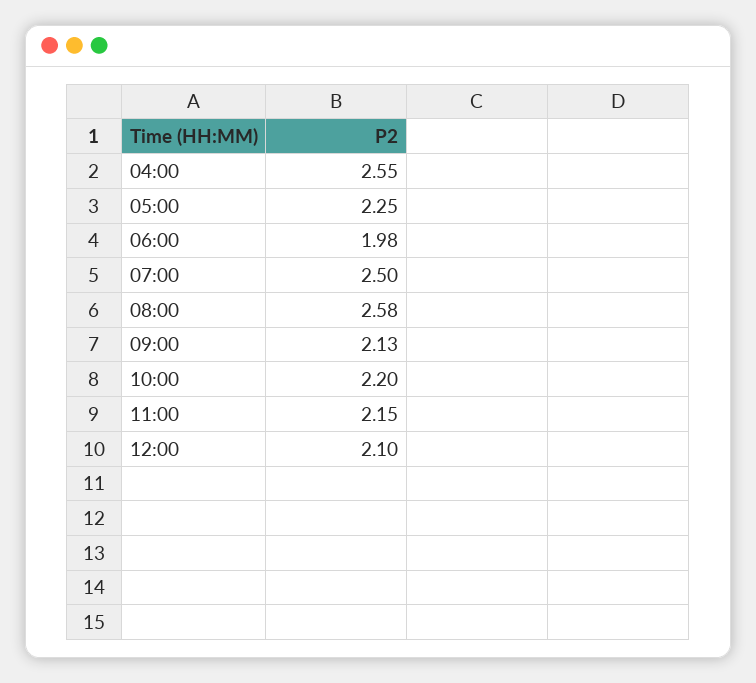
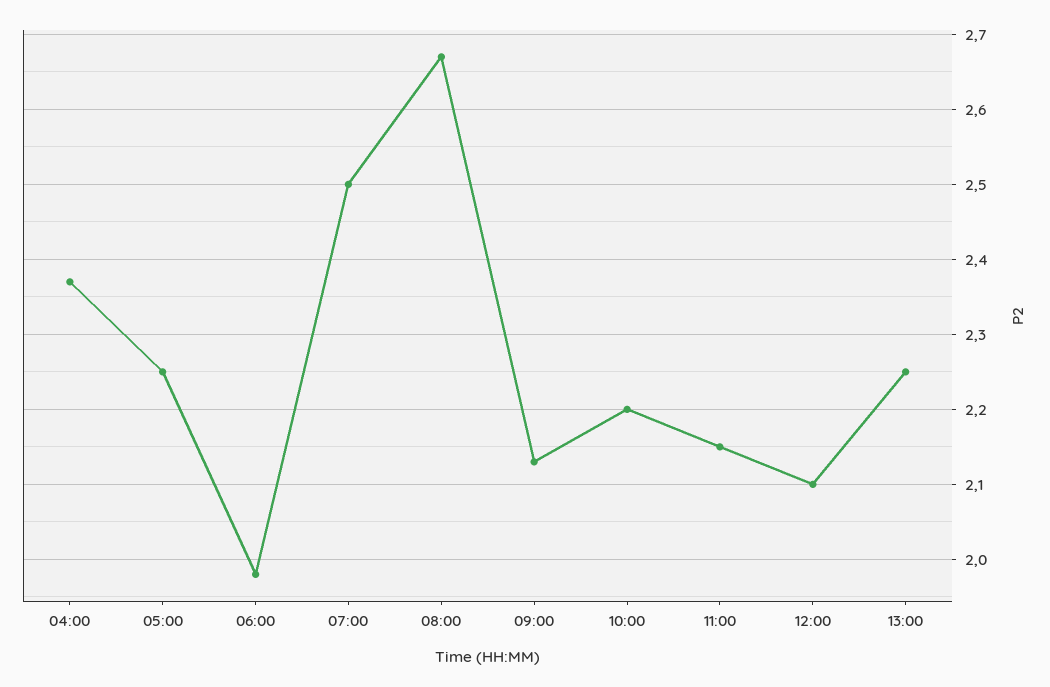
04:00: 2.55 -> 2.37
08:00: 2.58 -> 2.67
13:00: none -> 2.25

